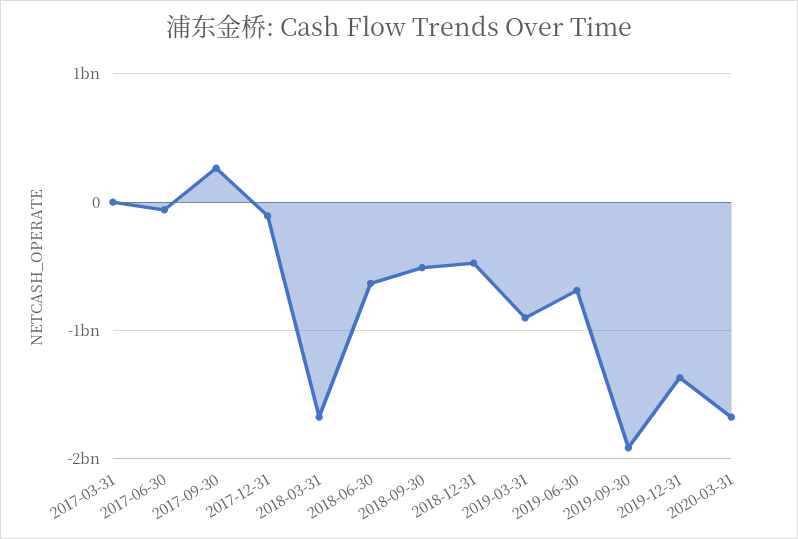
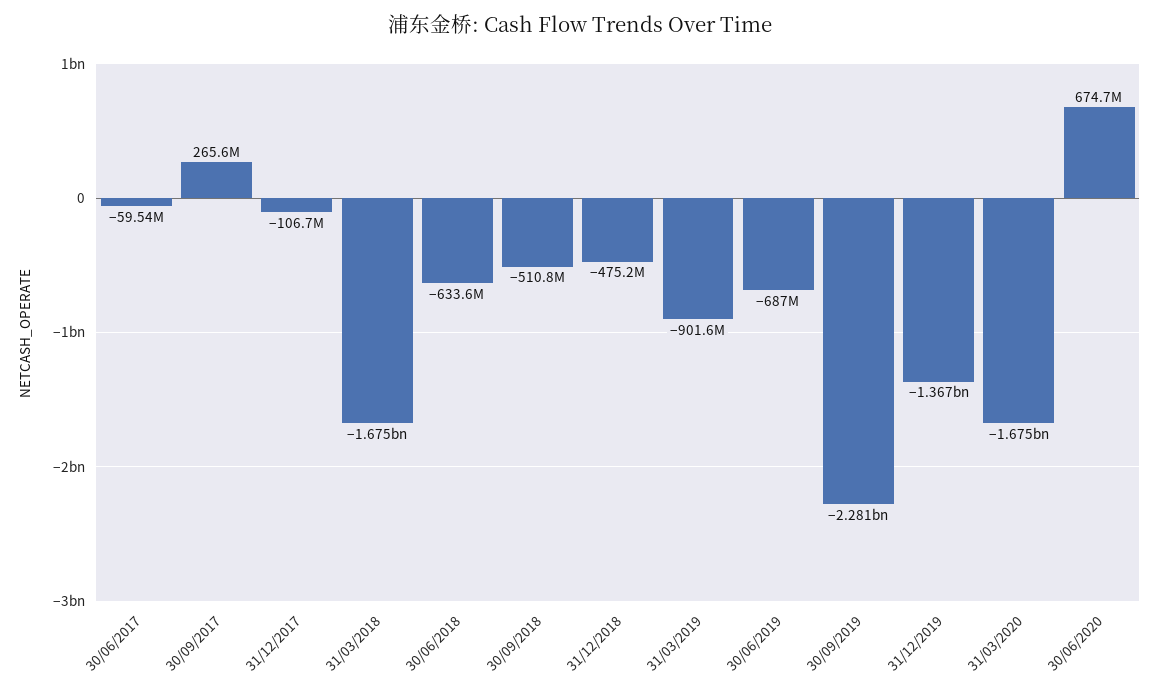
2017-03-31: 0 -> none
2019-09-30: -1900000000 -> -2281000000
30/06/2020: none -> 674700000

